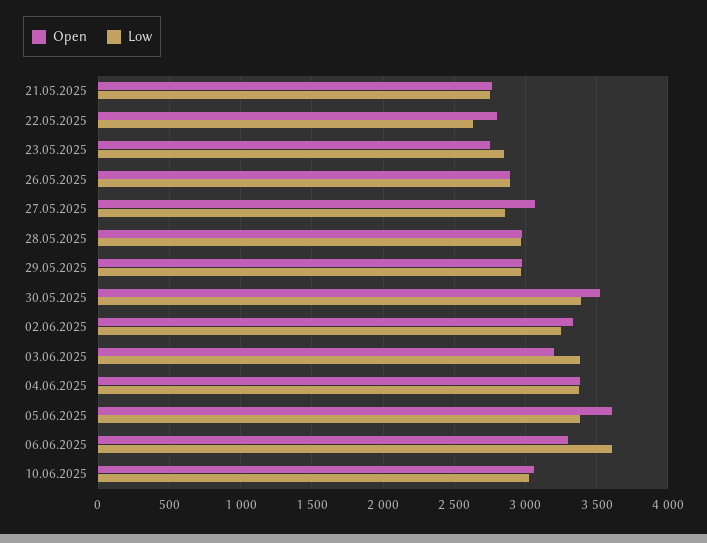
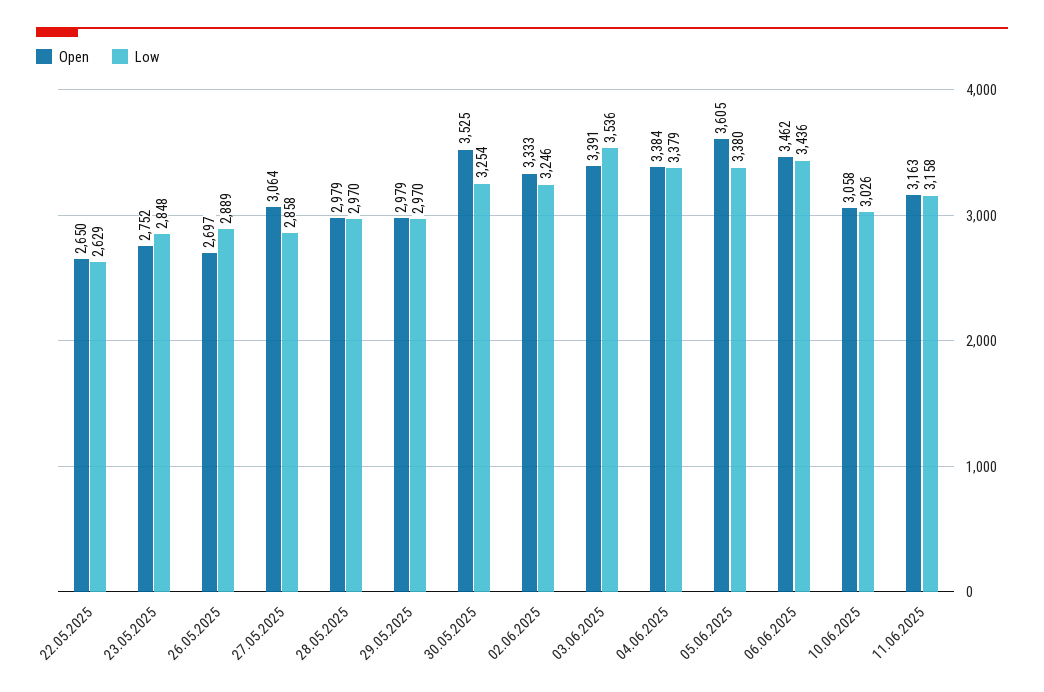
Open, 21.05.2025: 2750 -> none
Low, 21.05.2025: 2750 -> none
Open, 22.05.2025: 2800 -> 2650
Open, 26.05.2025: 2900 -> 2697
Low, 30.05.2025: 3400 -> 3254
Open, 03.06.2025: 3200 -> 3391
Low, 03.06.2025: 3400 -> 3536
Open, 06.06.2025: 3300 -> 3462
Low, 06.06.2025: 3600 -> 3436
Open, 11.06.2025: none -> 3163
Low, 11.06.2025: none -> 3158

